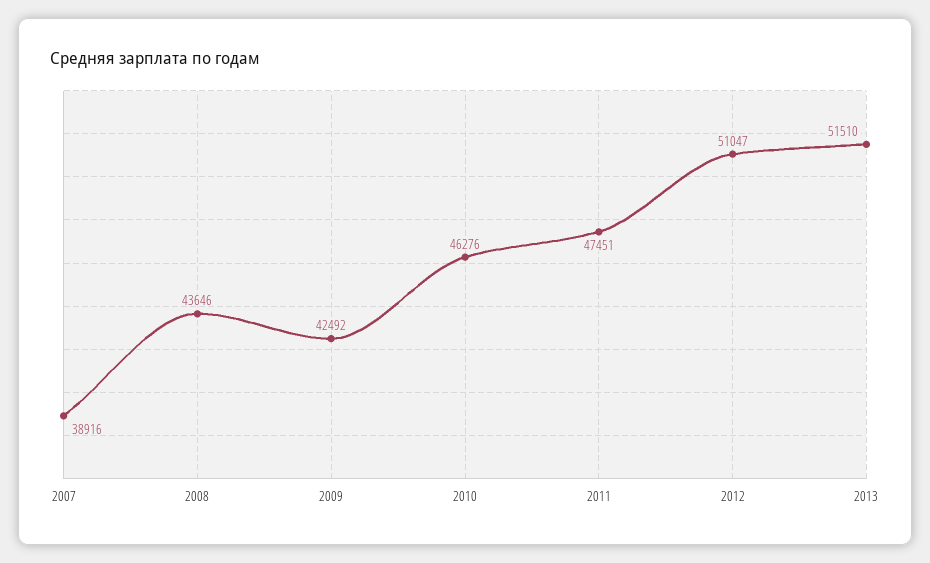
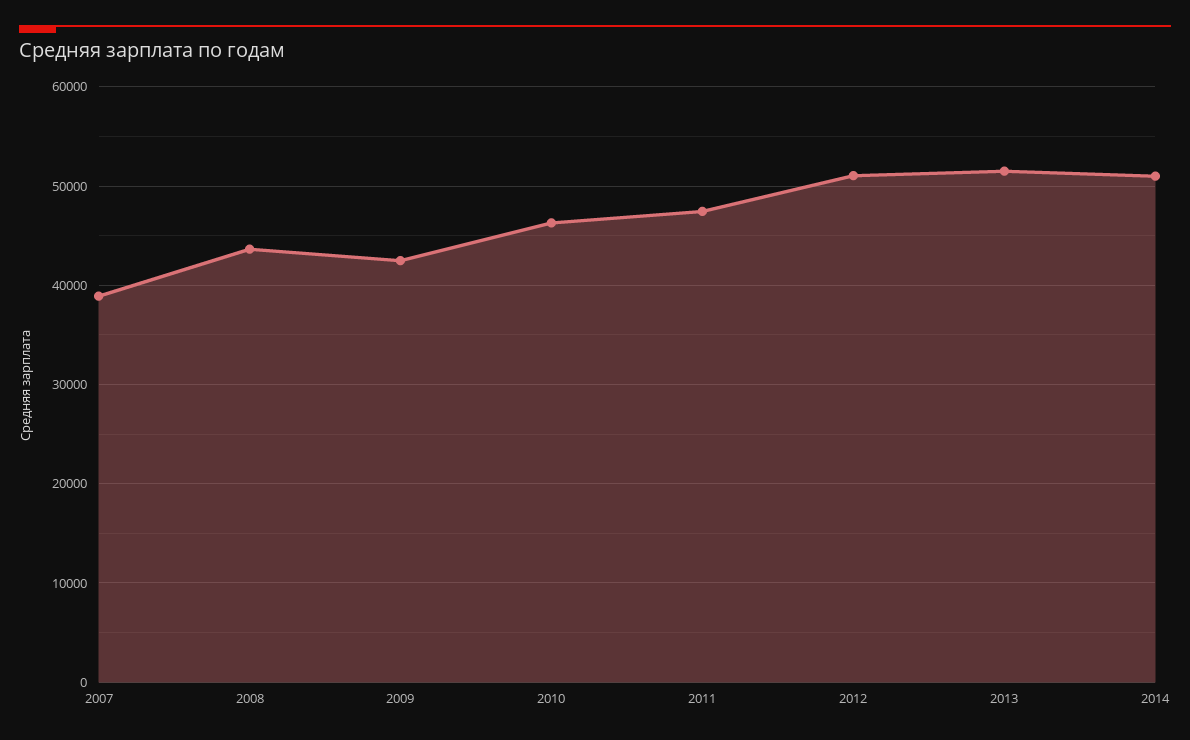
2014: none -> 51000

